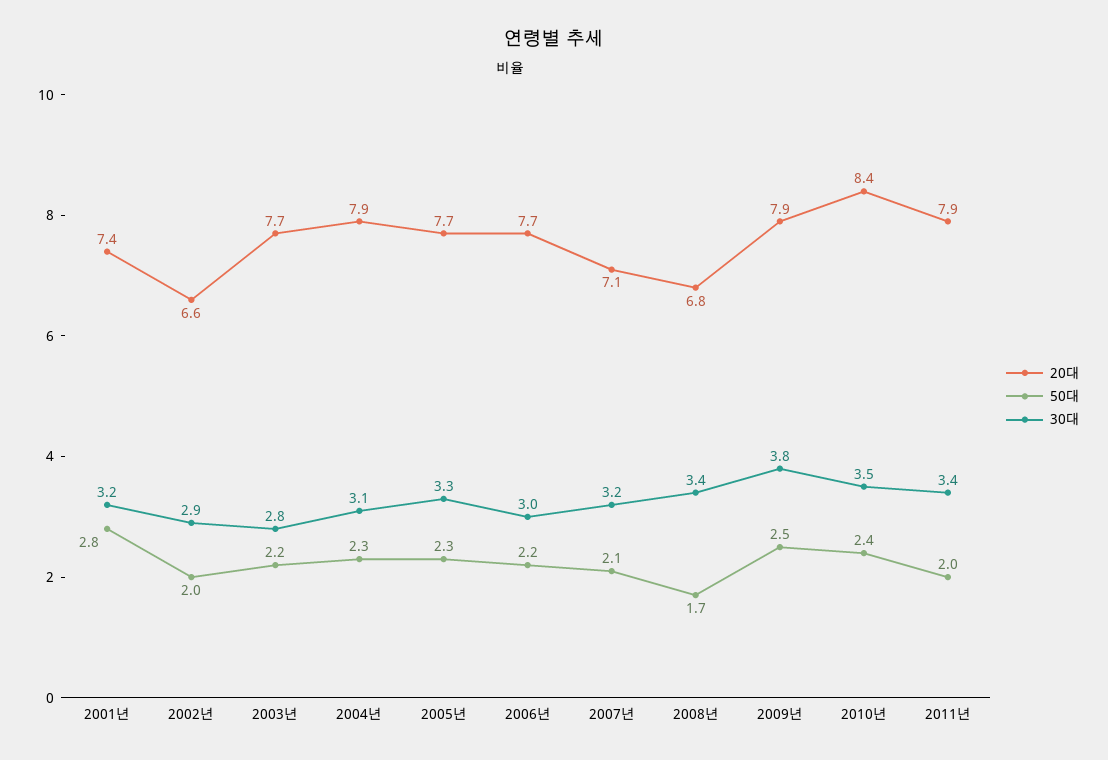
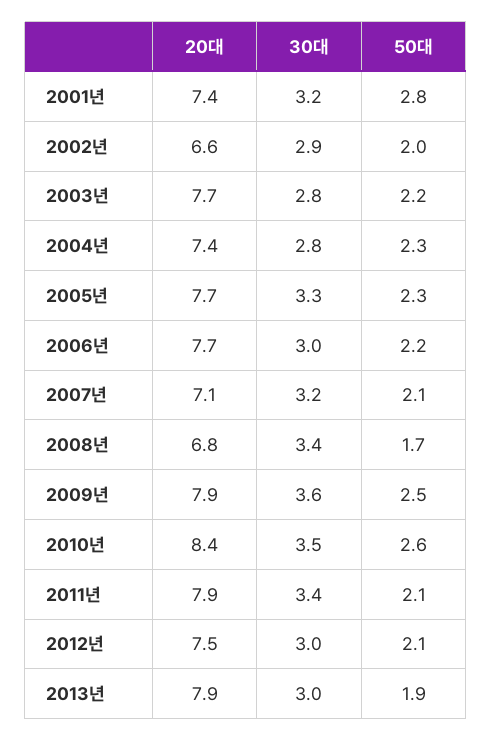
20대, 2004년: 7.9 -> 7.4
30대, 2004년: 3.1 -> 2.8
30대, 2009년: 3.8 -> 3.6
50대, 2010년: 2.4 -> 2.6
50대, 2011년: 2 -> 2.1
20대, 2012년: none -> 7.5
30대, 2012년: none -> 3
50대, 2012년: none -> 2.1
20대, 2013년: none -> 7.9
30대, 2013년: none -> 3
50대, 2013년: none -> 1.9

